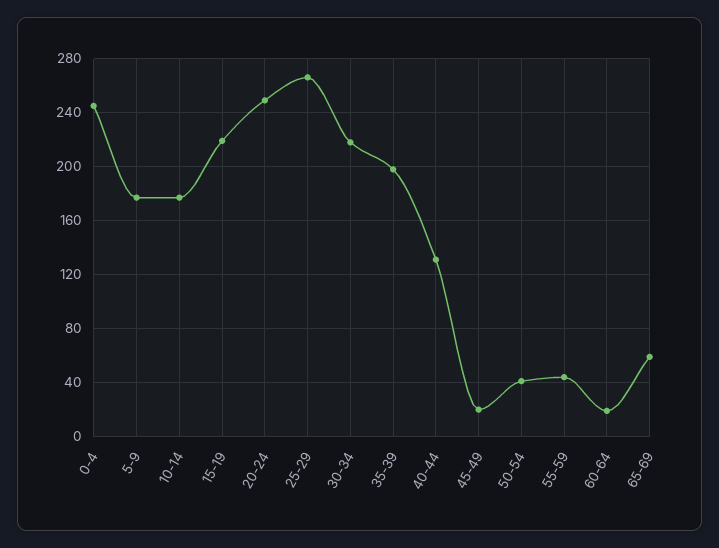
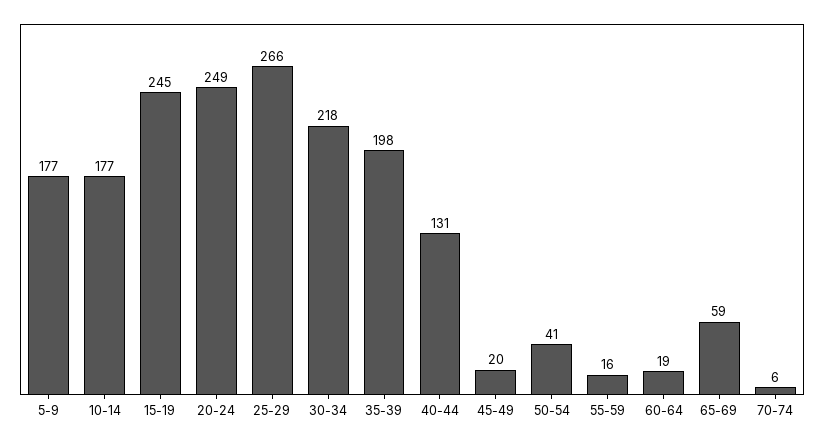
0-4: 245 -> none
15-19: 220 -> 245
55-59: 45 -> 16
70-74: none -> 6

